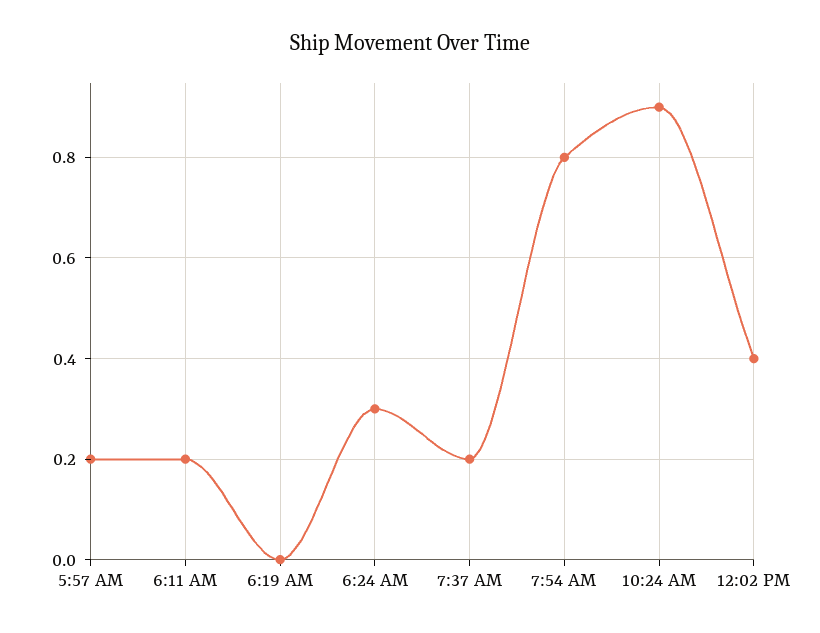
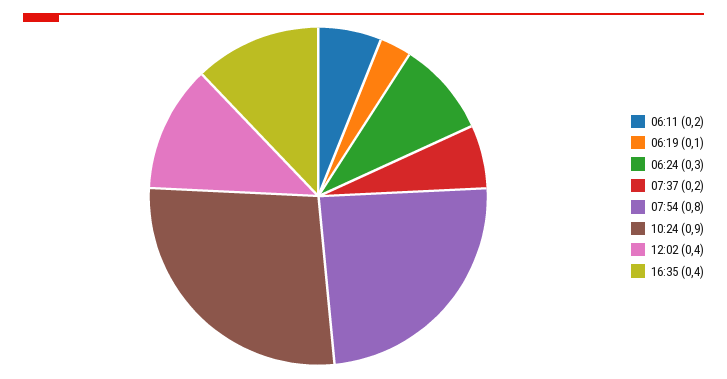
5:57 AM: 0.2 -> none
6:19 AM: 0 -> 0.1
16:35: none -> 0.4

